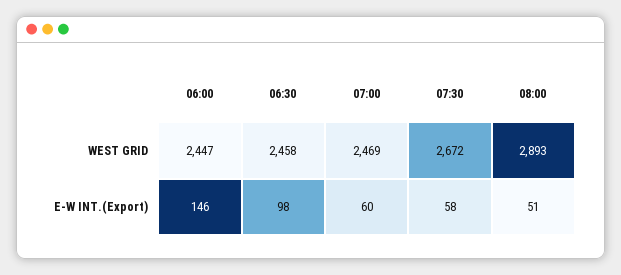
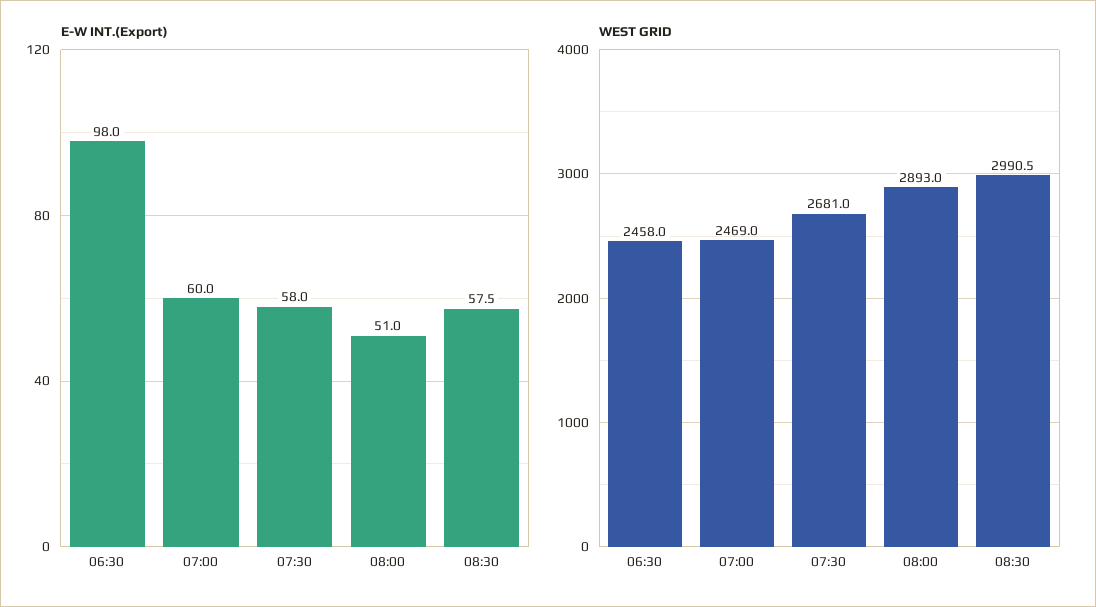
WEST GRID, 06:00: 2447 -> none
WEST GRID, 07:30: 2672 -> 2681
E-W INT.(Export), 06:00: 146 -> none
E-W INT.(Export), 08:30: none -> 57.5
WEST GRID, 08:30: none -> 2990.5

